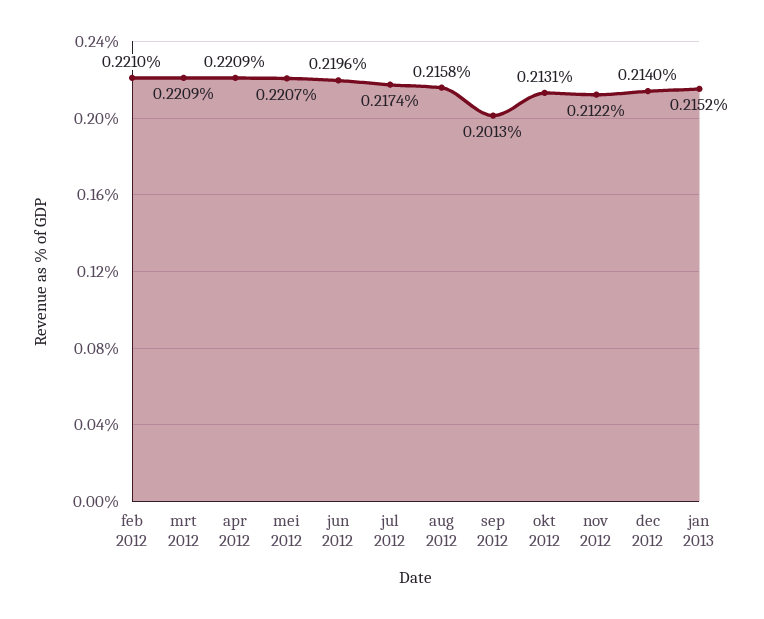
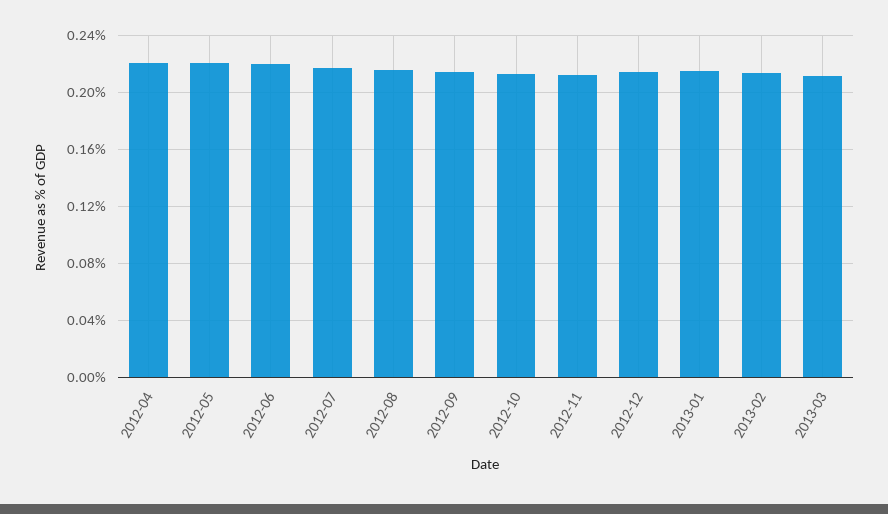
feb 2012: 0.221 -> none
mrt 2012: 0.2209 -> none
sep 2012: 0.2013 -> 0.215
2013-02: none -> 0.215
2013-03: none -> 0.21

